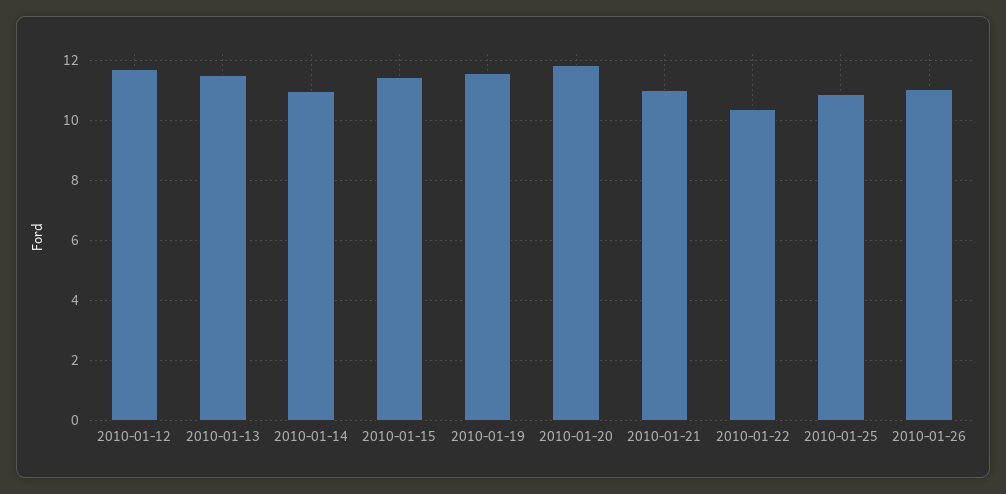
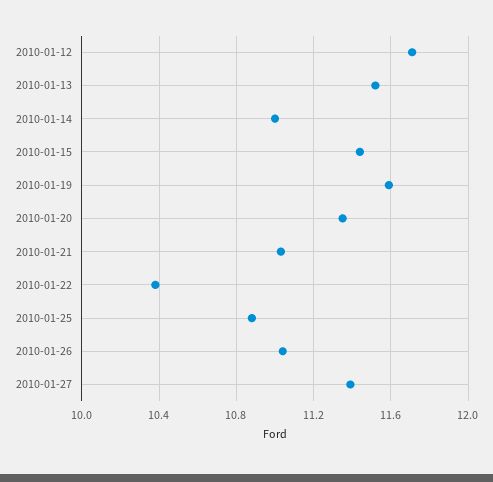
2010-01-20: 11.8 -> 11.35
2010-01-27: none -> 11.4

